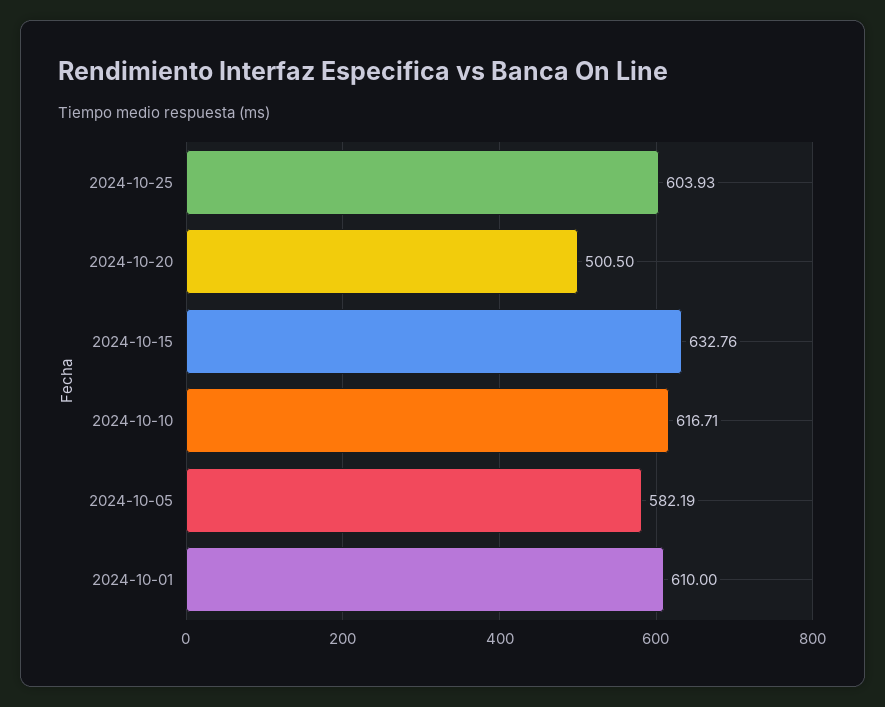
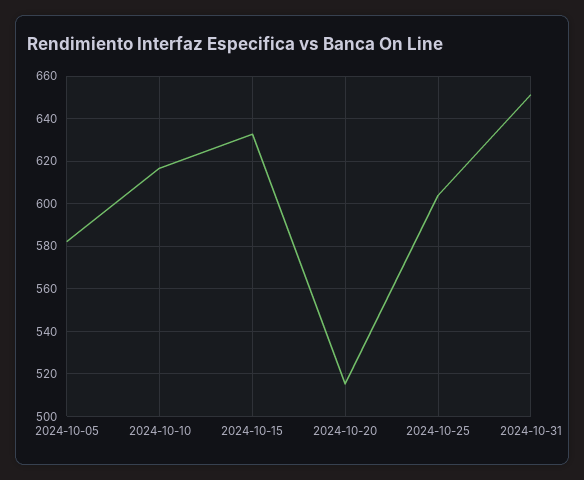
2024-10-20: 500.5 -> 515
2024-10-01: 610 -> none
2024-10-31: none -> 650

